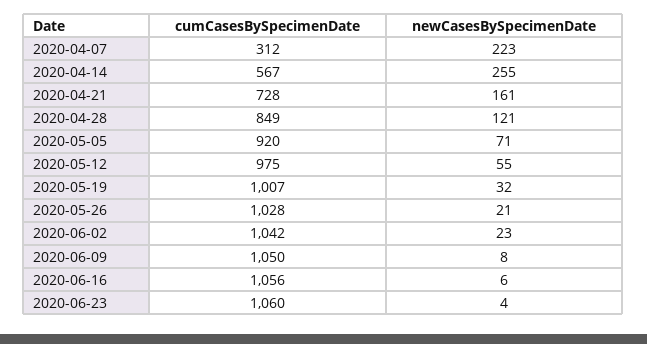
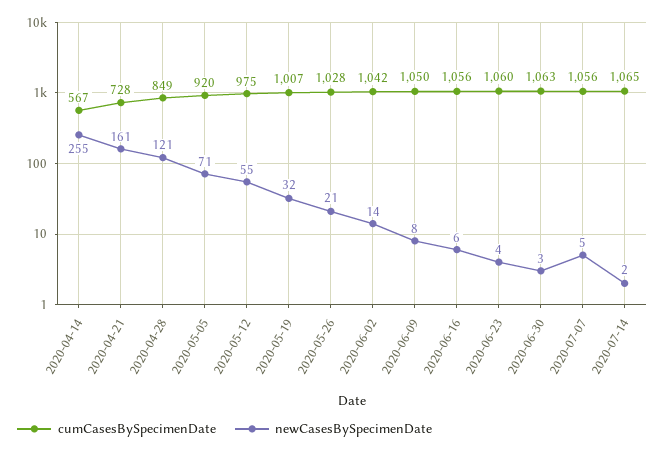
cumCasesBySpecimenDate, 2020-04-07: 312 -> none
newCasesBySpecimenDate, 2020-04-07: 223 -> none
newCasesBySpecimenDate, 2020-06-02: 23 -> 14
cumCasesBySpecimenDate, 2020-06-30: none -> 1063
newCasesBySpecimenDate, 2020-06-30: none -> 3
cumCasesBySpecimenDate, 2020-07-07: none -> 1056
newCasesBySpecimenDate, 2020-07-07: none -> 5
cumCasesBySpecimenDate, 2020-07-14: none -> 1065
newCasesBySpecimenDate, 2020-07-14: none -> 2

